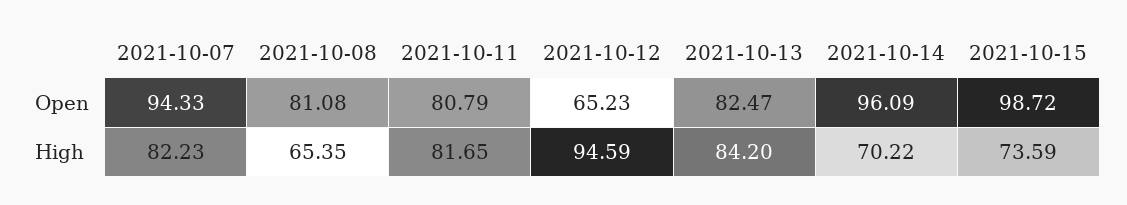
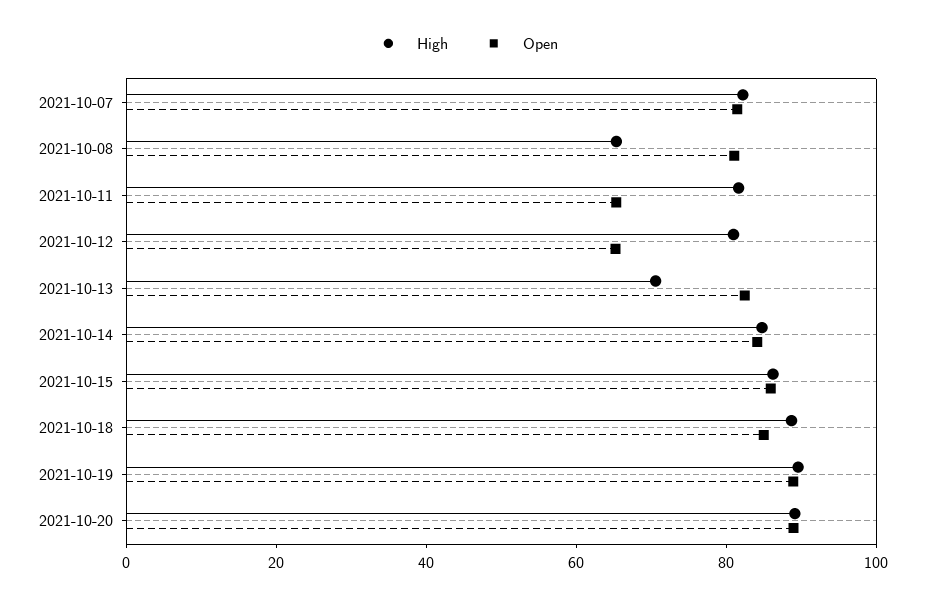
Open, 2021-10-07: 94.33 -> 80
Open, 2021-10-11: 80.79 -> 65
Open, 2021-10-14: 96.09 -> 85
Open, 2021-10-15: 98.72 -> 85
High, 2021-10-12: 94.59 -> 80
High, 2021-10-13: 84.2 -> 70
High, 2021-10-14: 70.22 -> 85
High, 2021-10-15: 73.59 -> 85
High, 2021-10-18: none -> 90
Open, 2021-10-18: none -> 85
High, 2021-10-19: none -> 90
Open, 2021-10-19: none -> 90
High, 2021-10-20: none -> 90
Open, 2021-10-20: none -> 90

